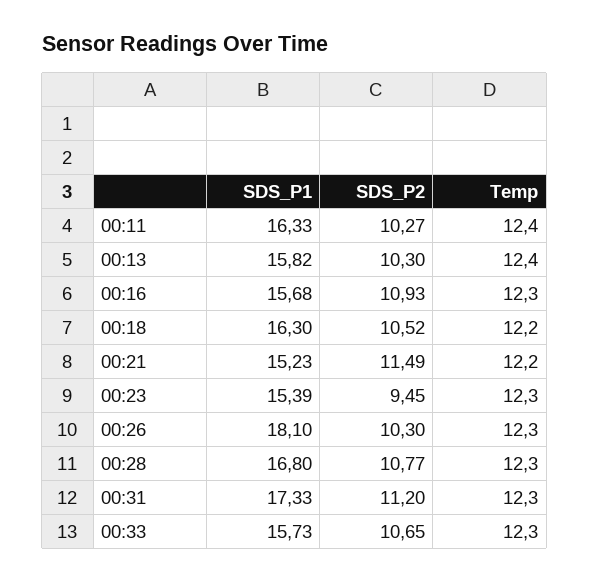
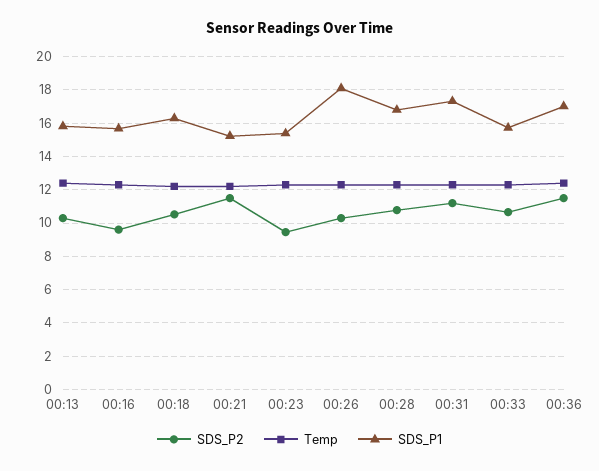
SDS_P1, 00:11: 16.33 -> none
SDS_P2, 00:11: 10.27 -> none
Temp, 00:11: 12.4 -> none
SDS_P2, 00:16: 10.93 -> 9.5
SDS_P2, 00:36: none -> 11.5
Temp, 00:36: none -> 12.5
SDS_P1, 00:36: none -> 17

